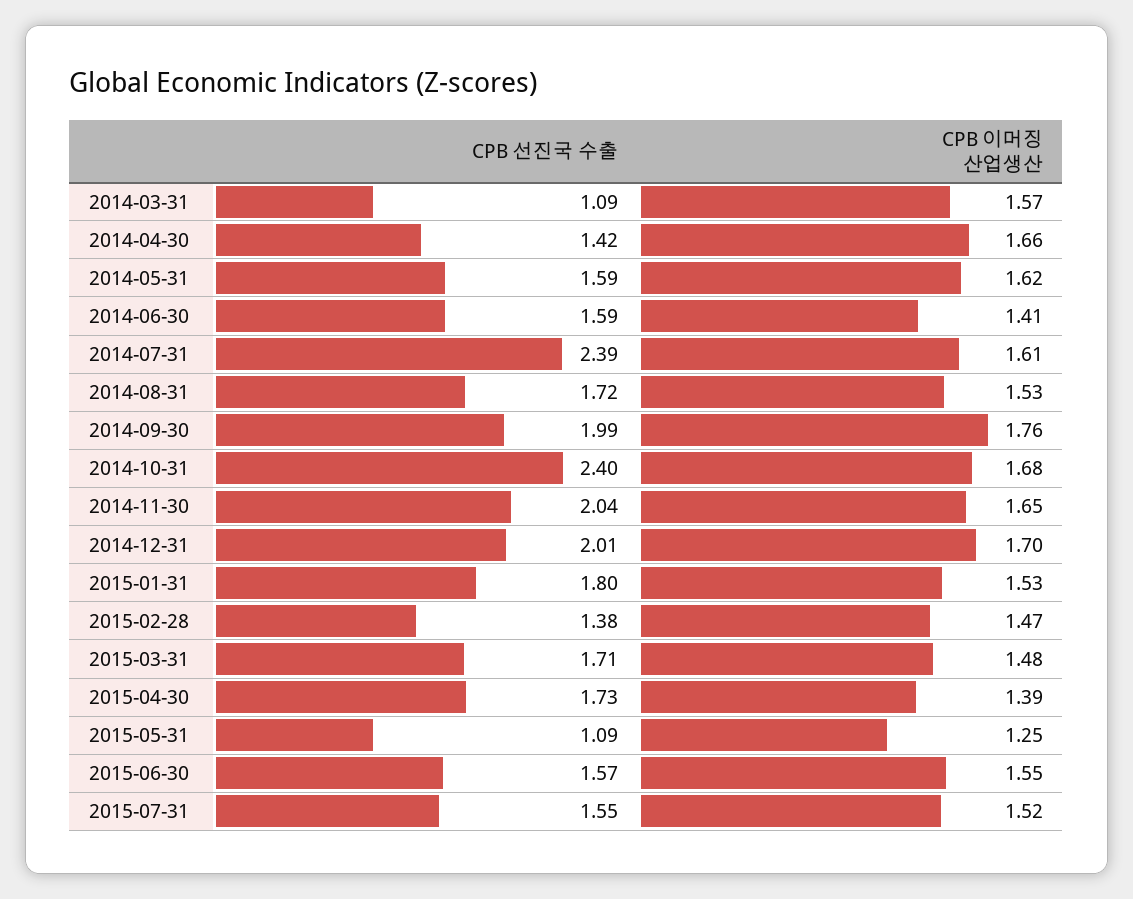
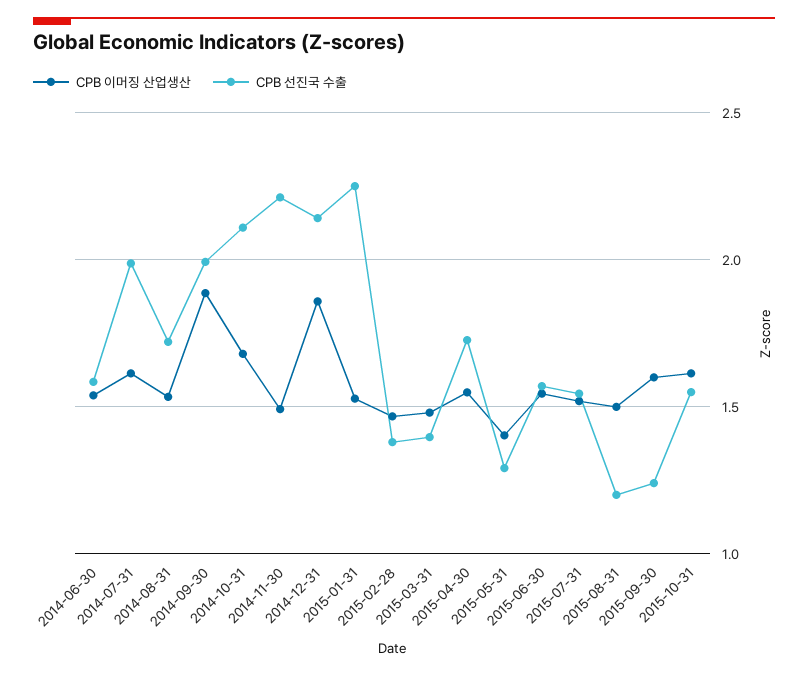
CPB 선진국 수출, 2014-03-31: 1.09 -> none
CPB 이머징 산업생산, 2014-03-31: 1.57 -> none
CPB 선진국 수출, 2014-04-30: 1.42 -> none
CPB 이머징 산업생산, 2014-04-30: 1.66 -> none
CPB 선진국 수출, 2014-05-31: 1.59 -> none
CPB 이머징 산업생산, 2014-05-31: 1.62 -> none
CPB 이머징 산업생산, 2014-06-30: 1.41 -> 1.55
CPB 선진국 수출, 2014-07-31: 2.39 -> 2
CPB 이머징 산업생산, 2014-09-30: 1.76 -> 1.9
CPB 선진국 수출, 2014-10-31: 2.4 -> 2.1
CPB 선진국 수출, 2014-11-30: 2.04 -> 2.2
CPB 이머징 산업생산, 2014-11-30: 1.65 -> 1.5
CPB 선진국 수출, 2014-12-31: 2.01 -> 2.15
CPB 이머징 산업생산, 2014-12-31: 1.7 -> 1.85
CPB 선진국 수출, 2015-01-31: 1.8 -> 2.25
CPB 선진국 수출, 2015-03-31: 1.71 -> 1.4
CPB 이머징 산업생산, 2015-04-30: 1.39 -> 1.55
CPB 선진국 수출, 2015-05-31: 1.09 -> 1.3
CPB 이머징 산업생산, 2015-05-31: 1.25 -> 1.4
CPB 이머징 산업생산, 2015-08-31: none -> 1.5
CPB 선진국 수출, 2015-08-31: none -> 1.2
CPB 이머징 산업생산, 2015-09-30: none -> 1.6
CPB 선진국 수출, 2015-09-30: none -> 1.25
CPB 이머징 산업생산, 2015-10-31: none -> 1.6
CPB 선진국 수출, 2015-10-31: none -> 1.55

